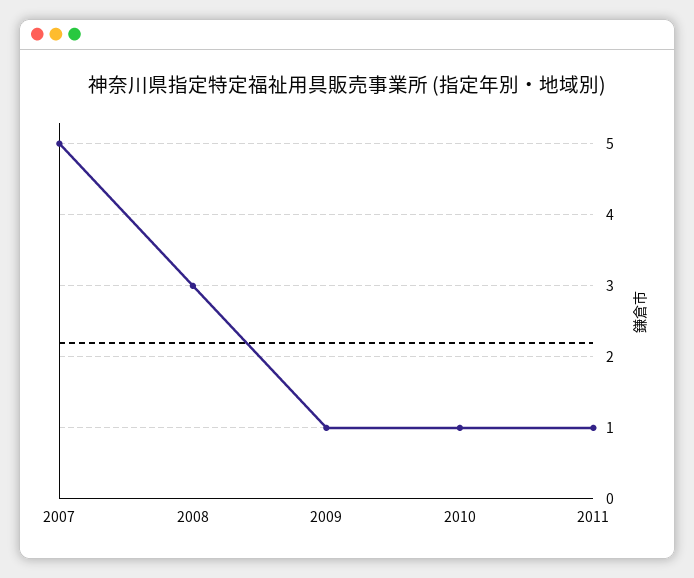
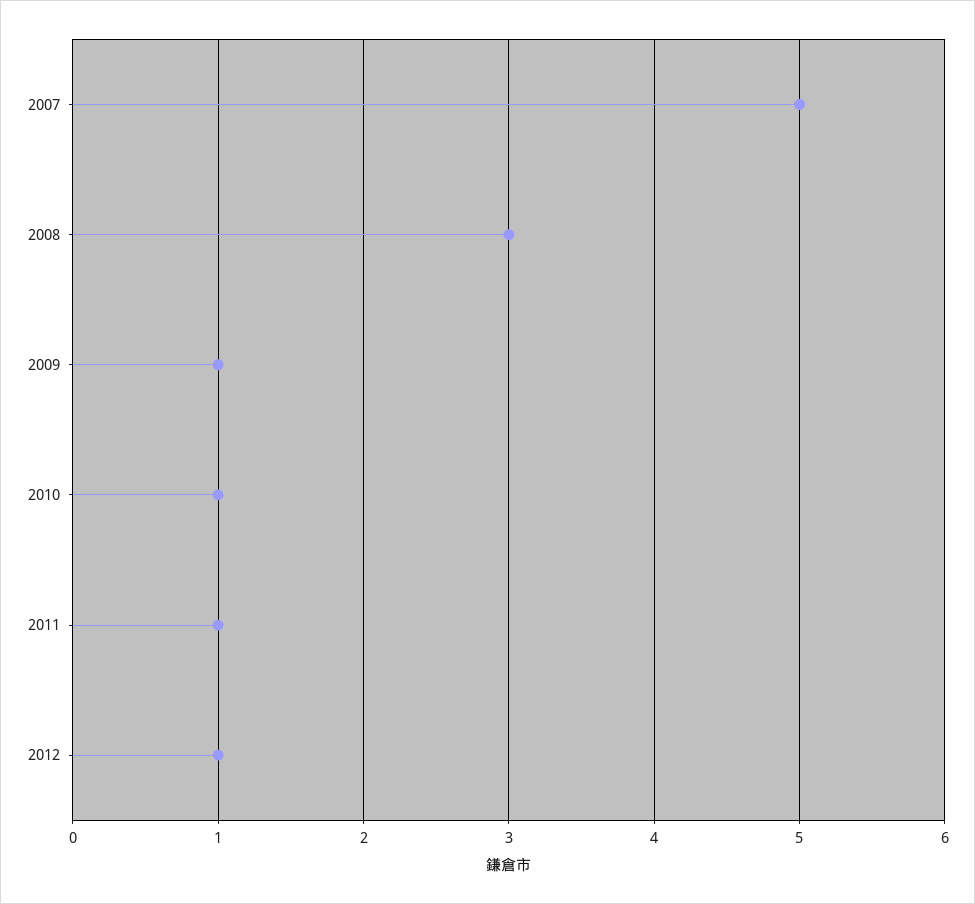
2012: none -> 1

